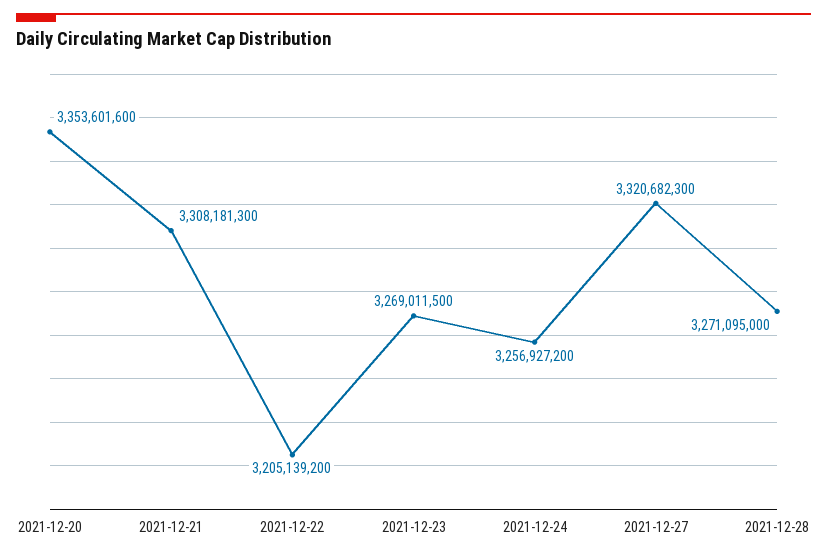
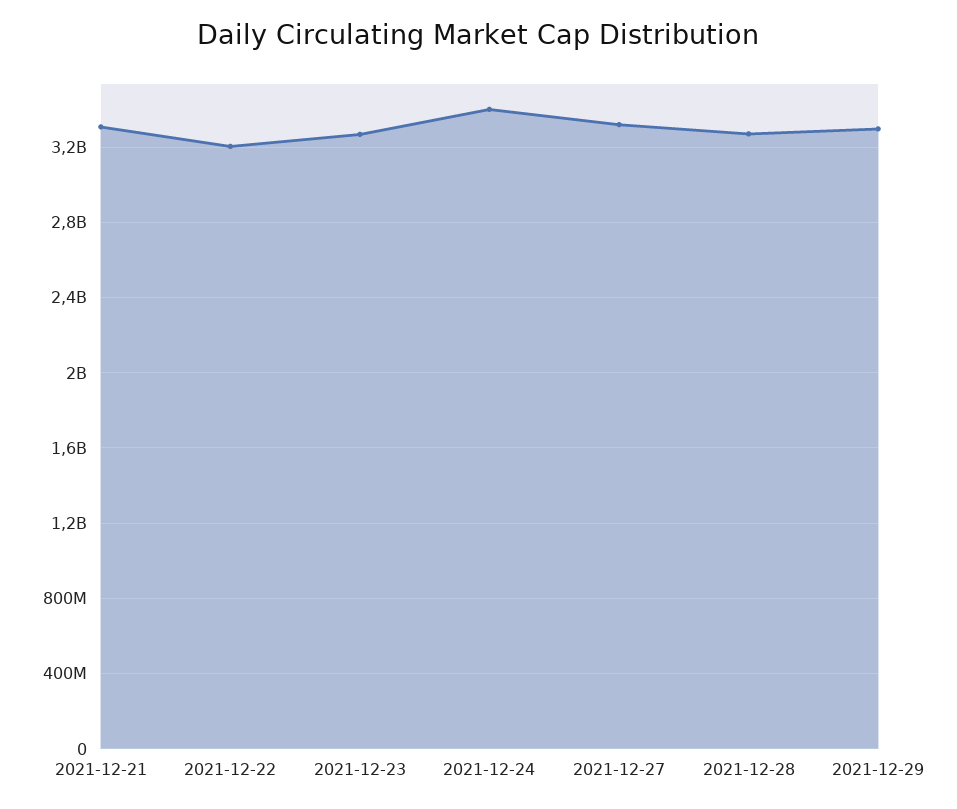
2021-12-20: 3353601600 -> none
2021-12-24: 3256927200 -> 3400000000
2021-12-29: none -> 3300000000

